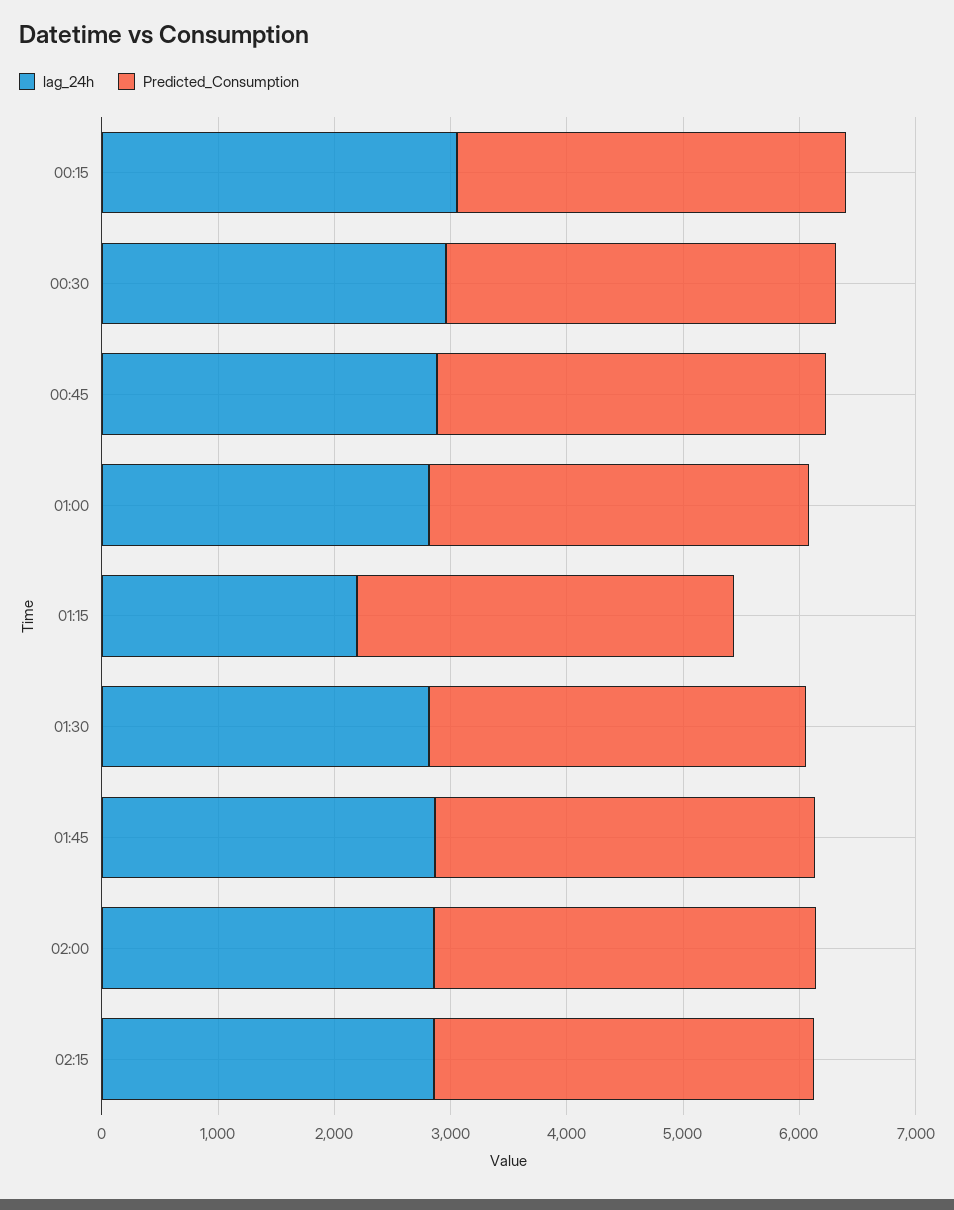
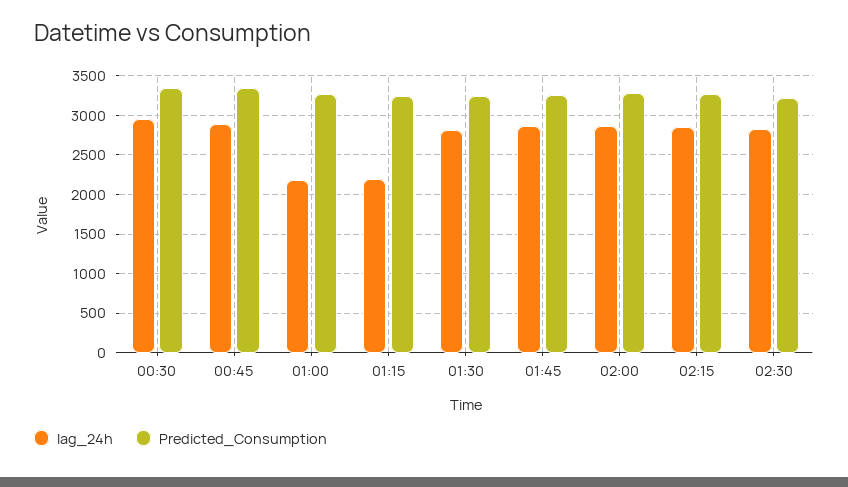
lag_24h, 00:15: 3000 -> none
Predicted_Consumption, 00:15: 3400 -> none
lag_24h, 01:00: 2800 -> 2200
lag_24h, 02:30: none -> 2800
Predicted_Consumption, 02:30: none -> 3200

